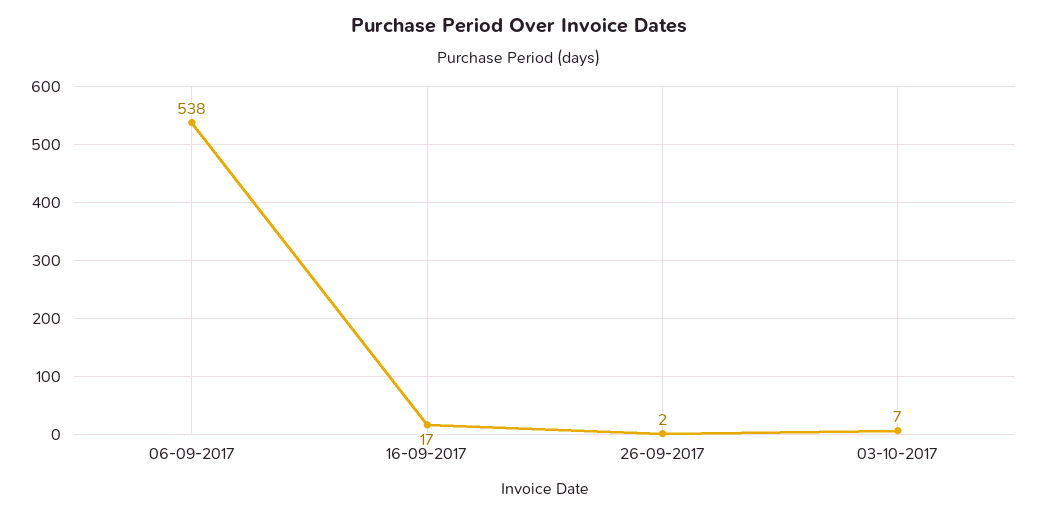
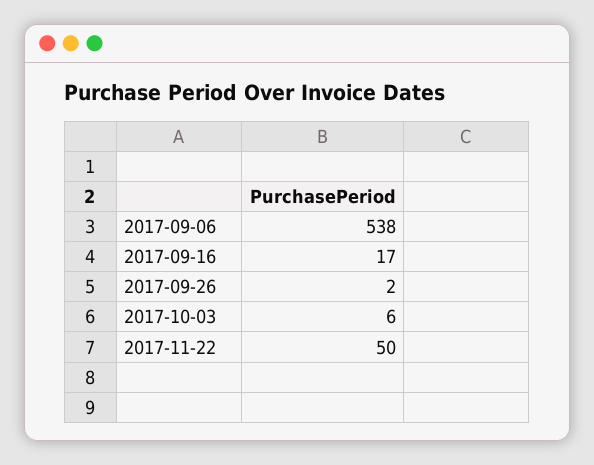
03-10-2017: 7 -> 6
2017-11-22: none -> 50

